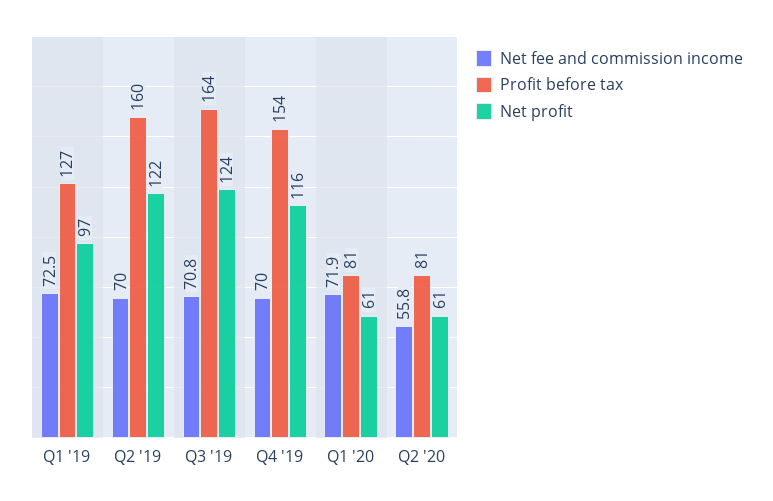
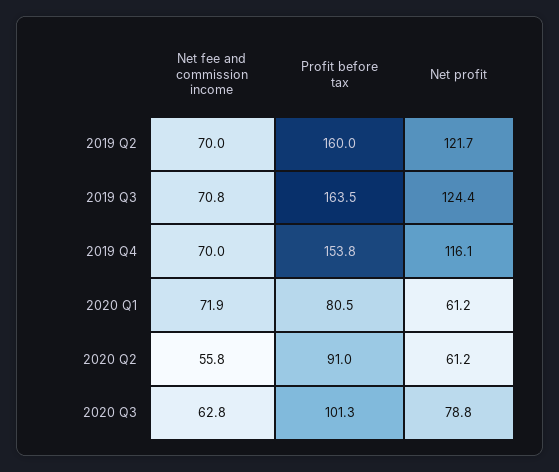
Net fee and commission income, Q1 '19: 72.5 -> none
Profit before tax, Q1 '19: 127 -> none
Net profit, Q1 '19: 97 -> none
Profit before tax, Q2 '20: 81 -> 91
Net fee and commission income, 2020 Q3: none -> 62.8
Profit before tax, 2020 Q3: none -> 101.3
Net profit, 2020 Q3: none -> 78.8

